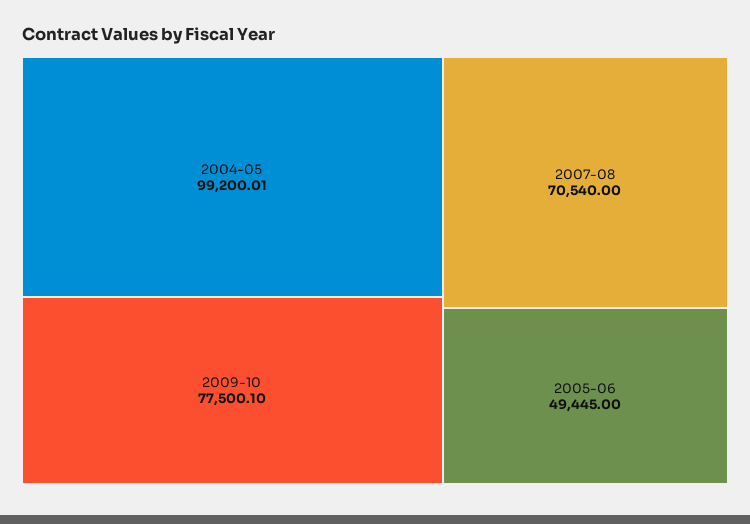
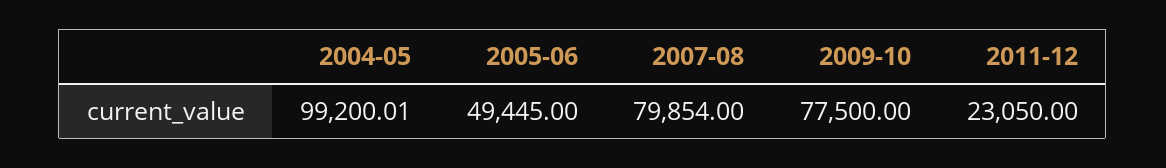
2009-10: 77500.1 -> 77500
2007-08: 70540 -> 79854
2011-12: none -> 23050

